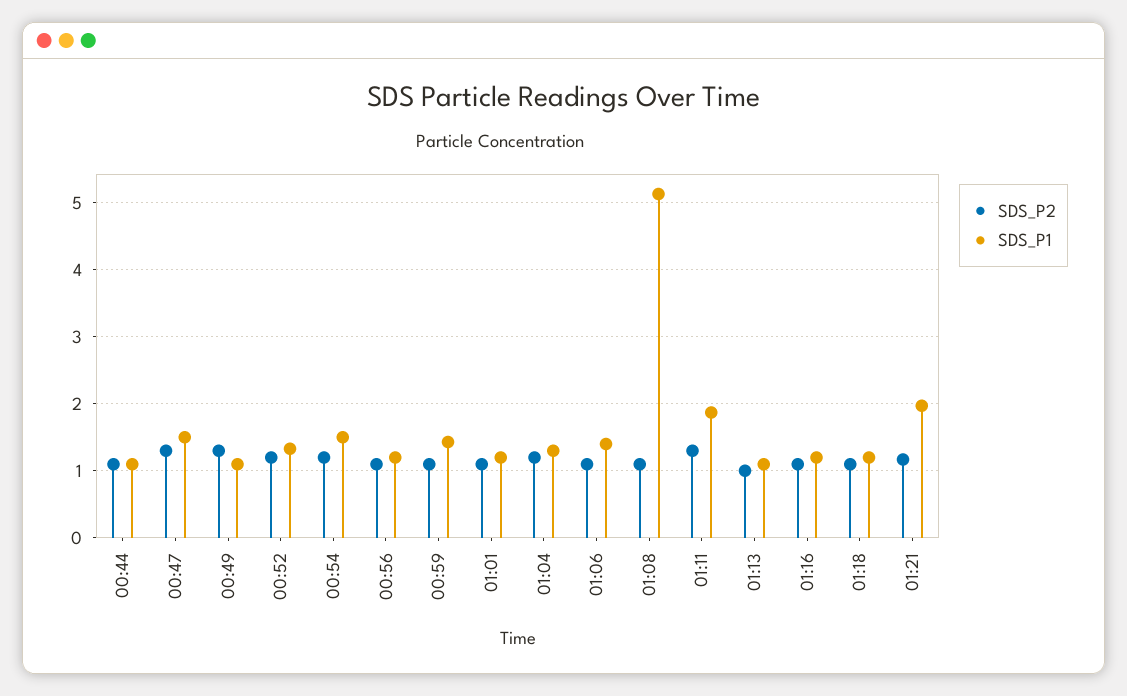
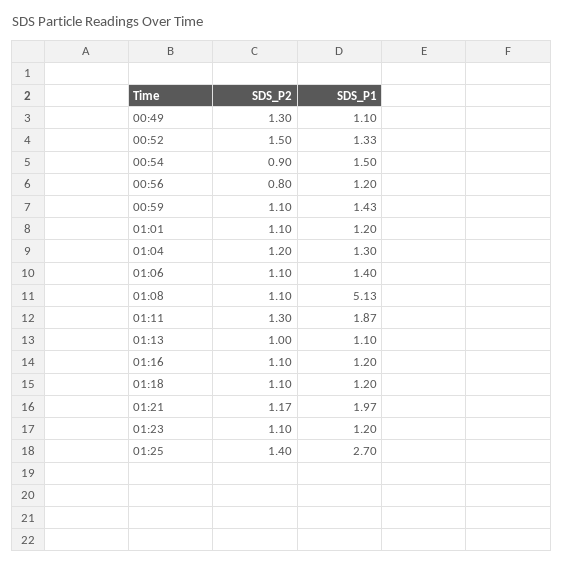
SDS_P2, 00:44: 1.1 -> none
SDS_P1, 00:44: 1.1 -> none
SDS_P2, 00:47: 1.3 -> none
SDS_P1, 00:47: 1.5 -> none
SDS_P2, 00:52: 1.2 -> 1.5
SDS_P2, 00:54: 1.2 -> 0.9
SDS_P2, 00:56: 1.1 -> 0.8
SDS_P2, 01:23: none -> 1.1
SDS_P1, 01:23: none -> 1.2
SDS_P2, 01:25: none -> 1.4
SDS_P1, 01:25: none -> 2.7

